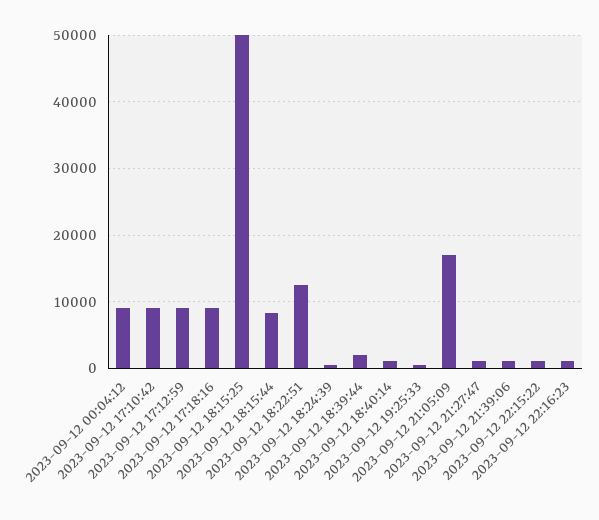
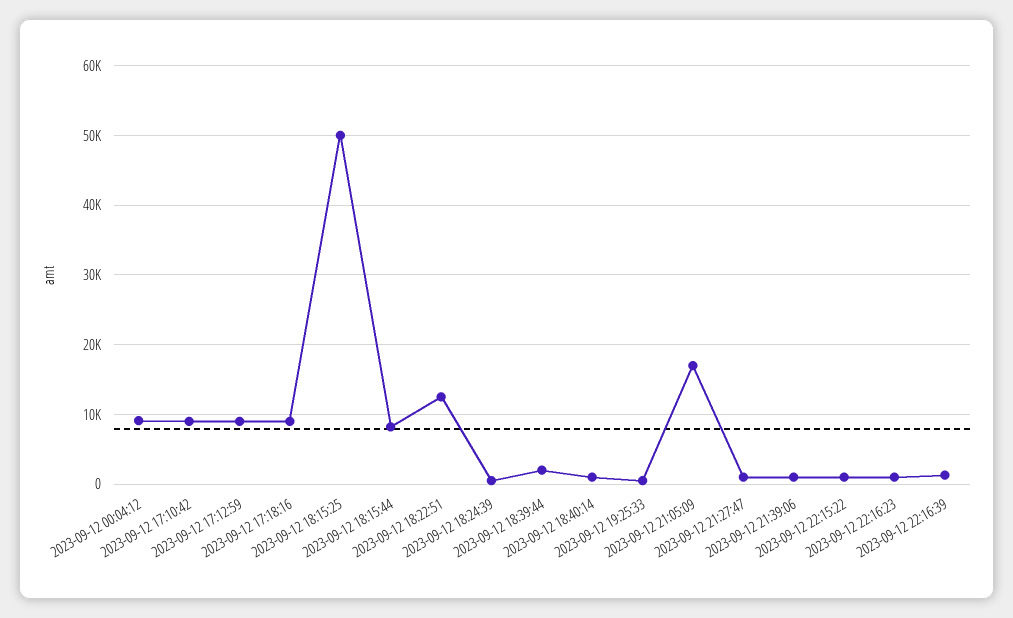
2023-09-12 22:16:39: none -> 1000

